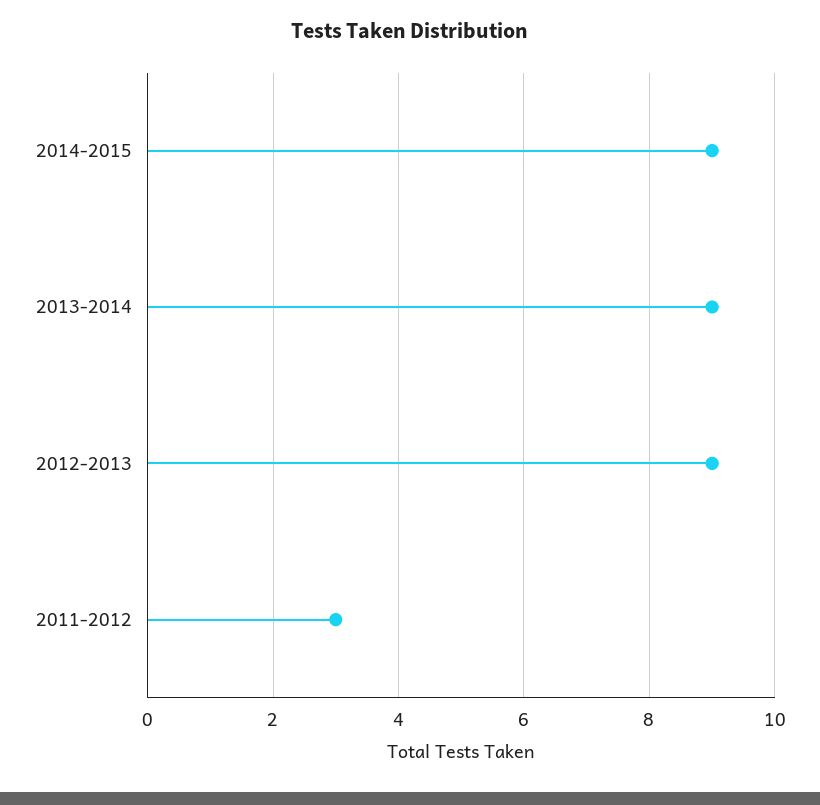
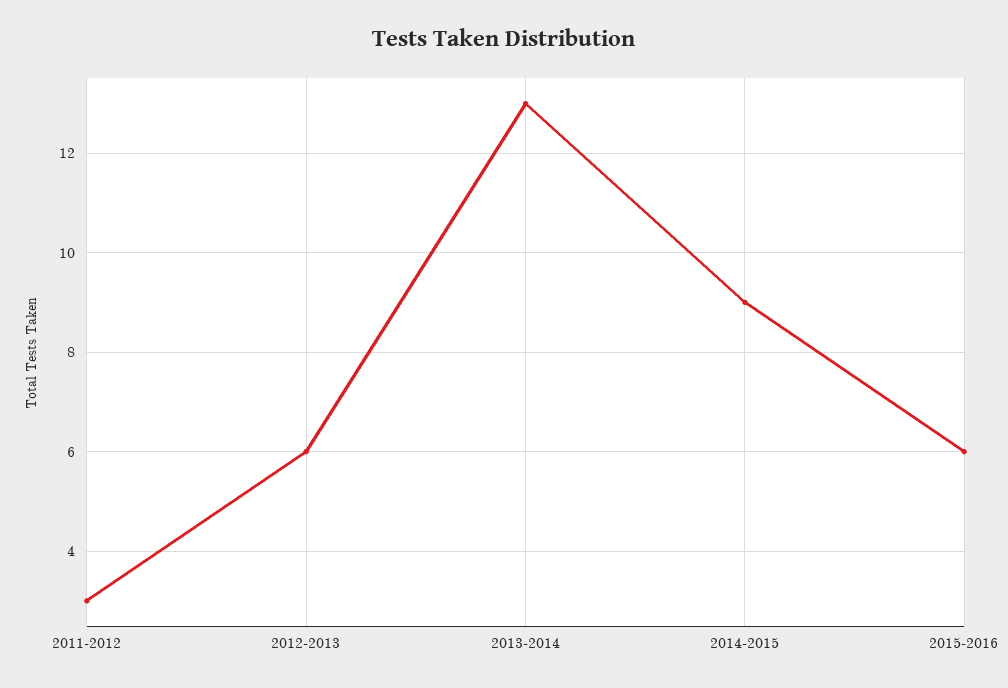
2013-2014: 9 -> 13
2012-2013: 9 -> 6
2015-2016: none -> 6

